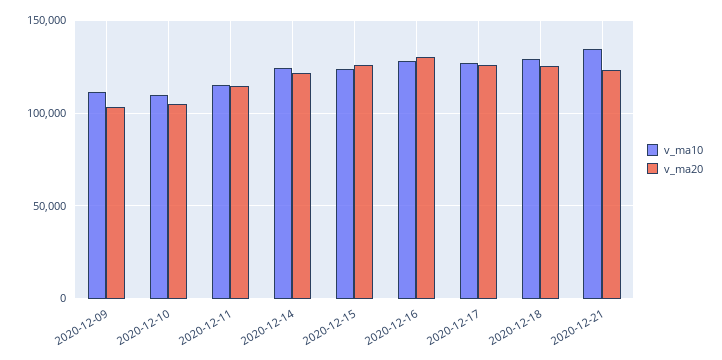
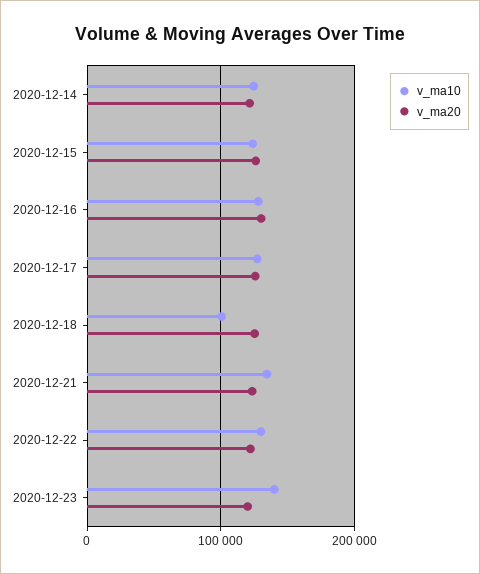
v_ma10, 2020-12-09: 110000 -> none
v_ma20, 2020-12-09: 105000 -> none
v_ma10, 2020-12-10: 110000 -> none
v_ma20, 2020-12-10: 105000 -> none
v_ma10, 2020-12-11: 115000 -> none
v_ma20, 2020-12-11: 115000 -> none
v_ma10, 2020-12-18: 130000 -> 100000
v_ma10, 2020-12-22: none -> 130000
v_ma20, 2020-12-22: none -> 120000
v_ma10, 2020-12-23: none -> 140000
v_ma20, 2020-12-23: none -> 120000

